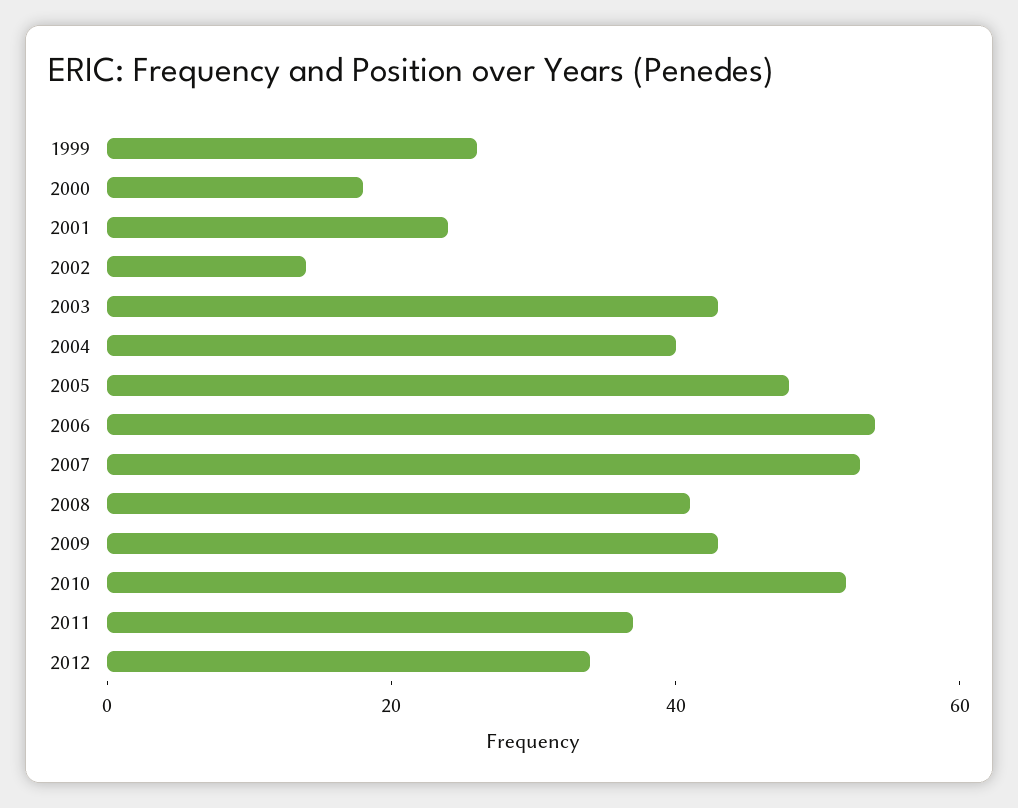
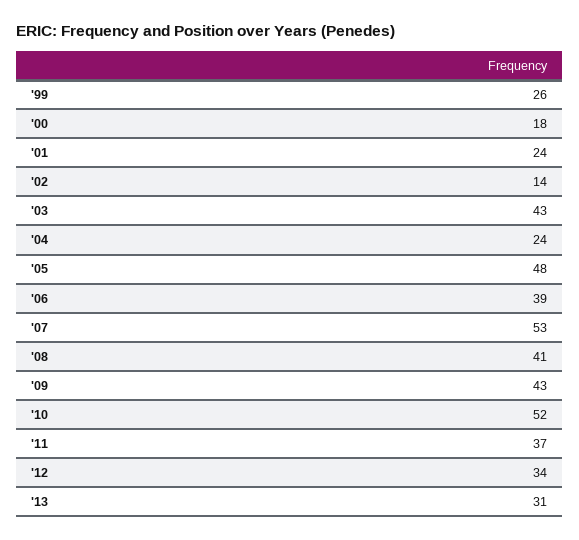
2004: 40 -> 24
2006: 55 -> 39
'13: none -> 31

